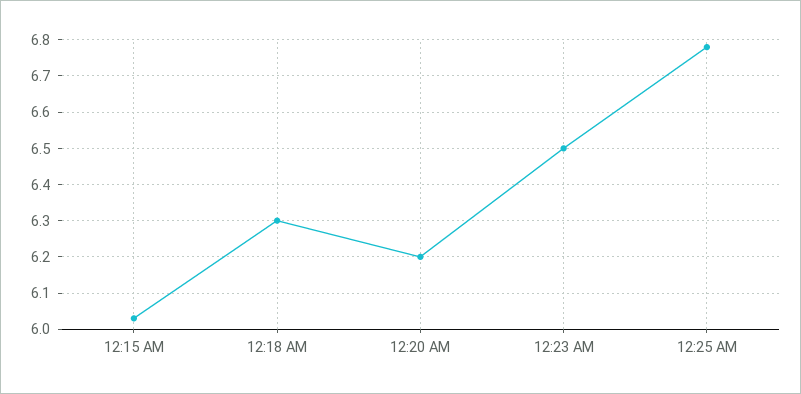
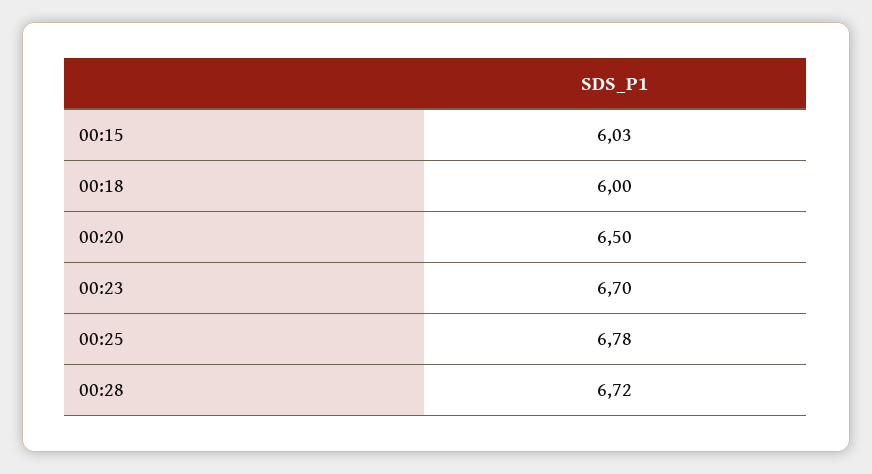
12:18 AM: 6.3 -> 6
12:20 AM: 6.2 -> 6.5
12:23 AM: 6.5 -> 6.7
00:28: none -> 6.72

